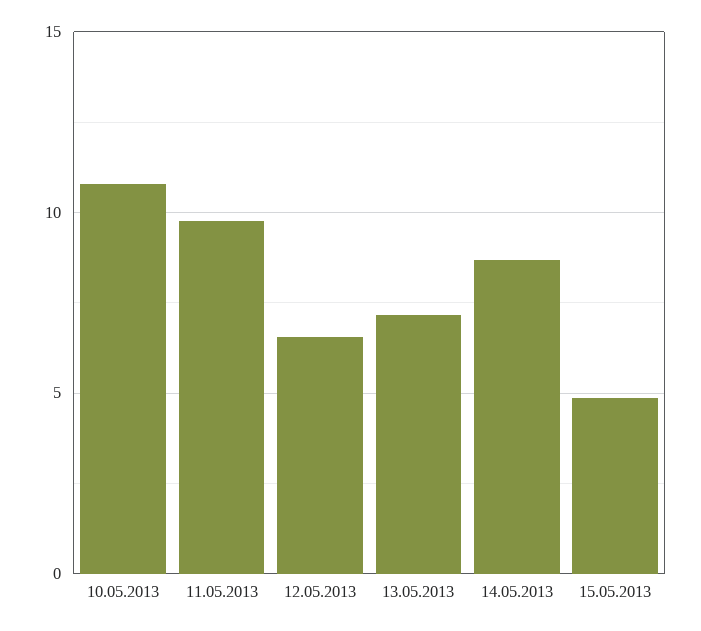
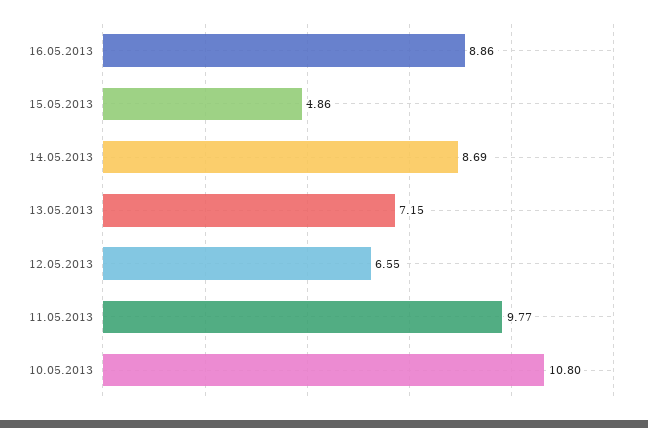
16.05.2013: none -> 8.86

